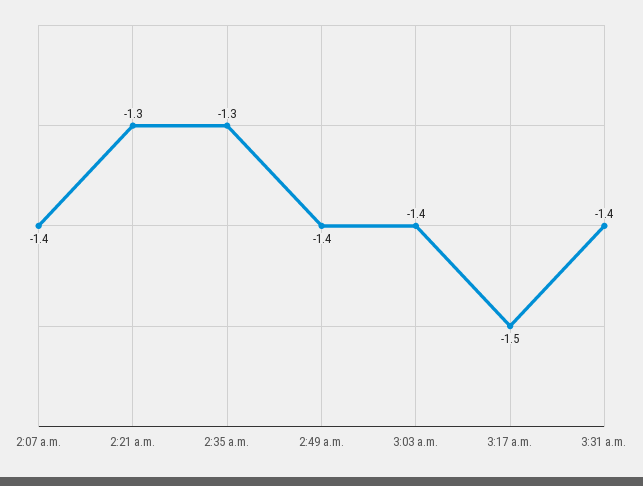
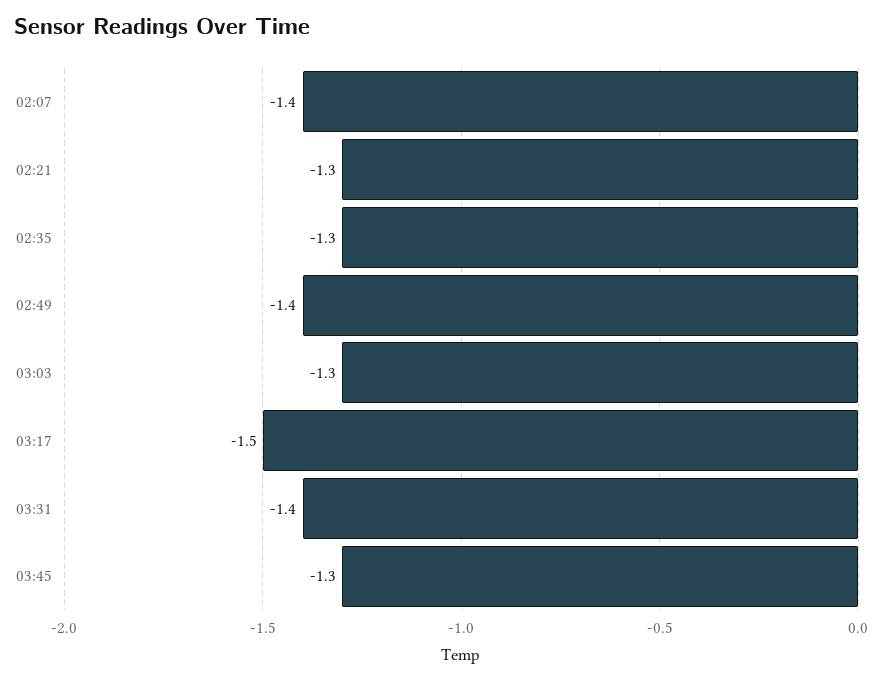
3:03 a.m.: -1.4 -> -1.3
03:45: none -> -1.3

